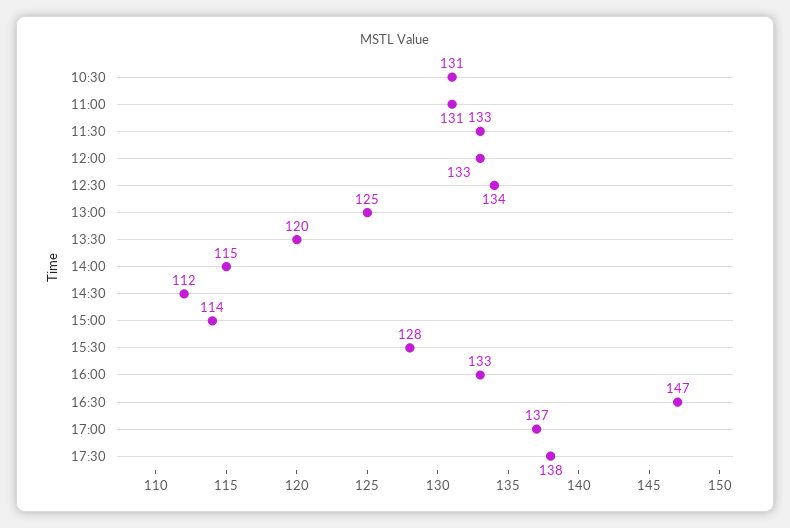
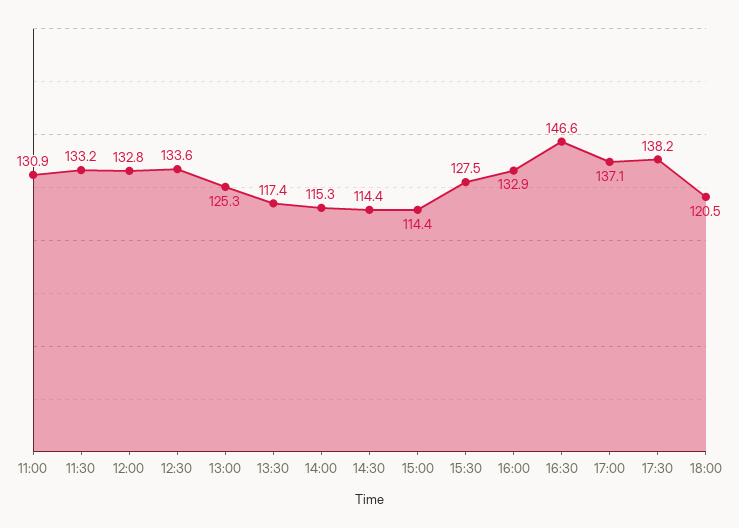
10:30: 131 -> none
13:30: 120 -> 117.4
14:30: 112 -> 114.4
18:00: none -> 120.5

